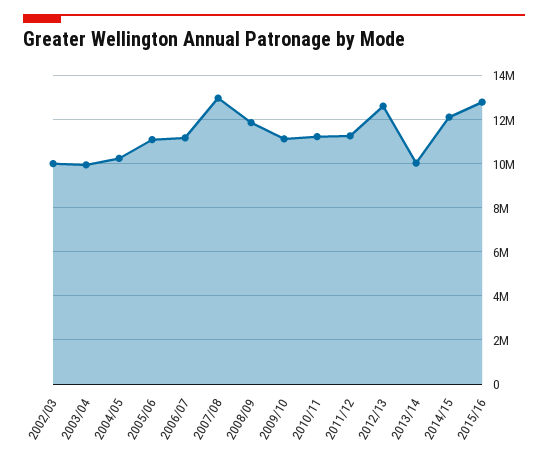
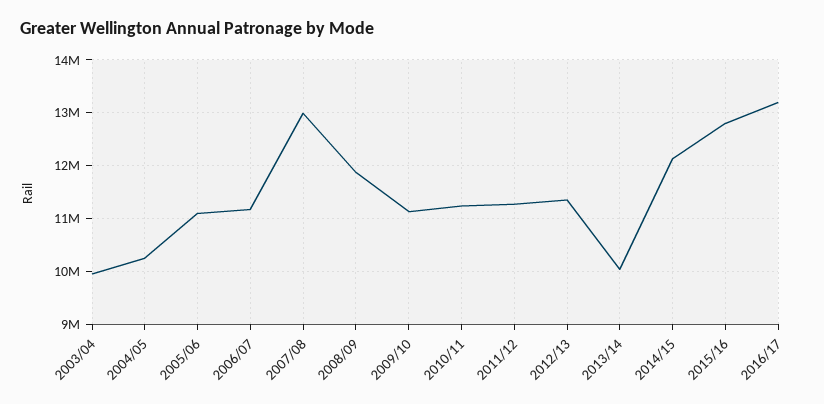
2002/03: 10000000 -> none
2012/13: 12500000 -> 11400000
2016/17: none -> 13200000

